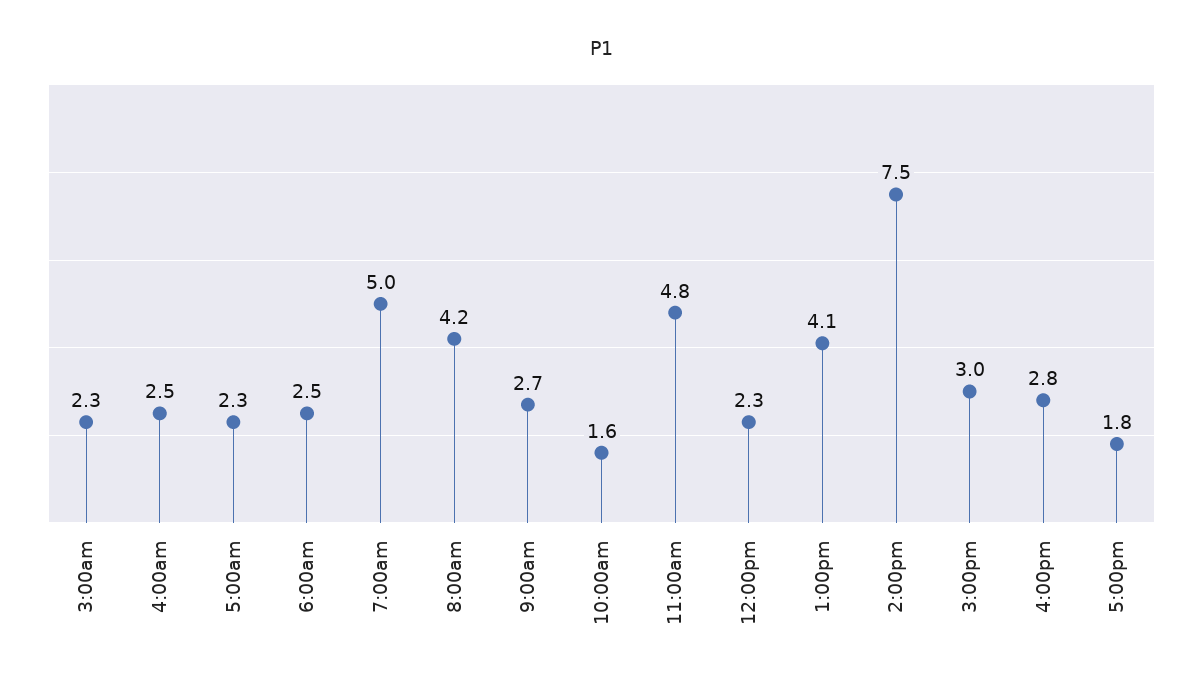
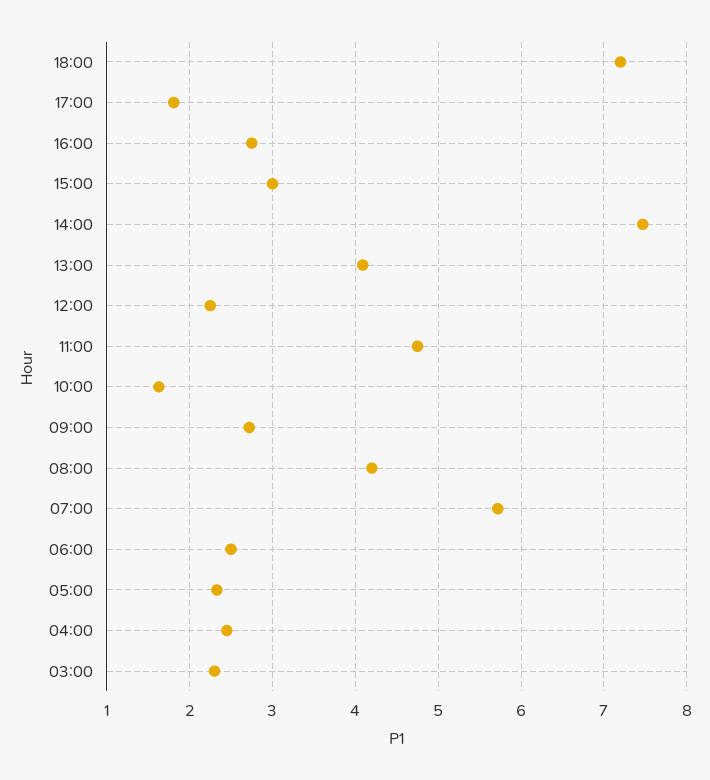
7:00am: 5 -> 5.7
18:00: none -> 7.2

